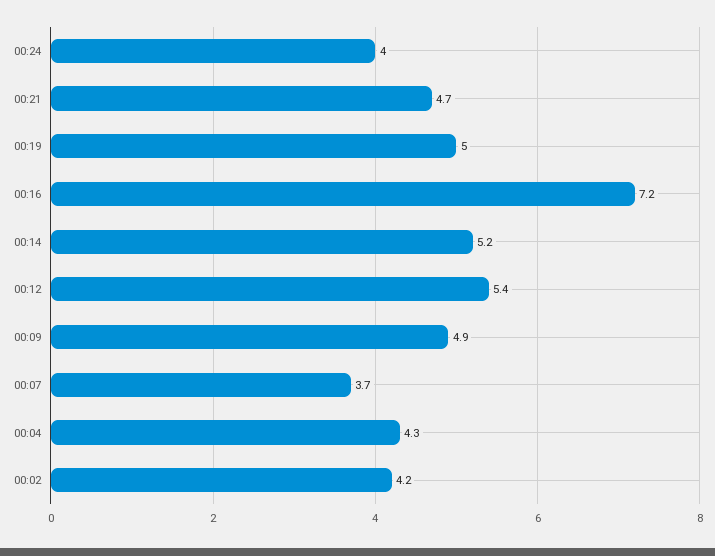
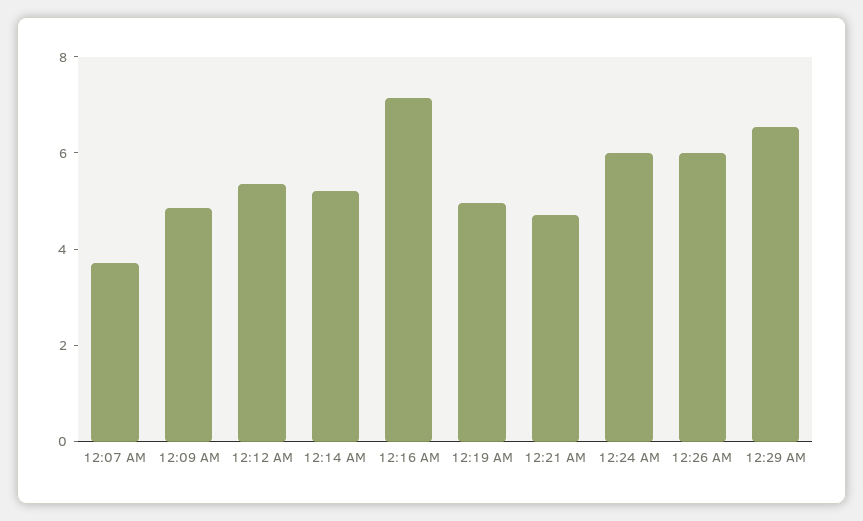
00:24: 4 -> 6
00:04: 4.3 -> none
00:02: 4.2 -> none
12:26 AM: none -> 6
12:29 AM: none -> 6.5

